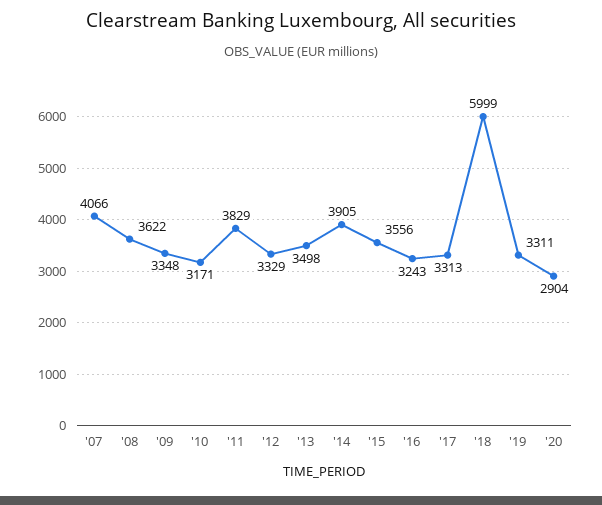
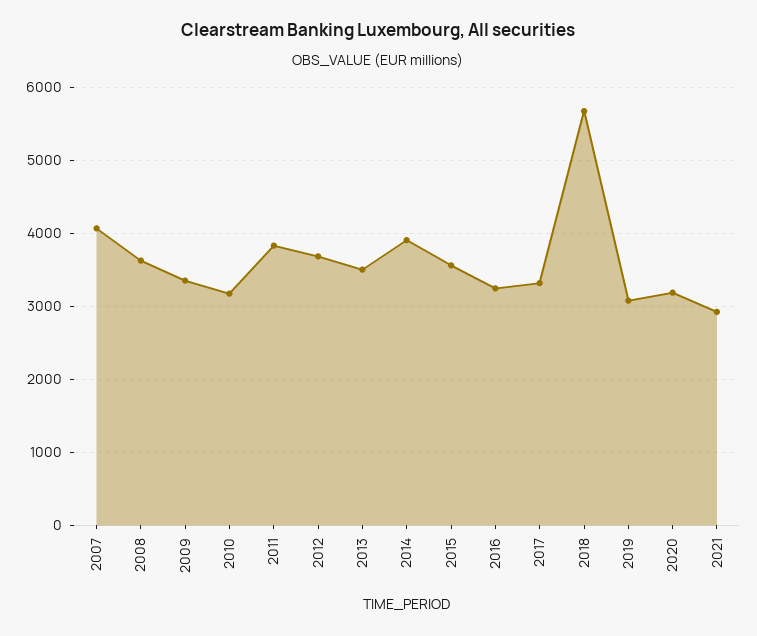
'12: 3329 -> 3700
'18: 5999 -> 5700
'19: 3311 -> 3100
'20: 2904 -> 3200
2021: none -> 2900

